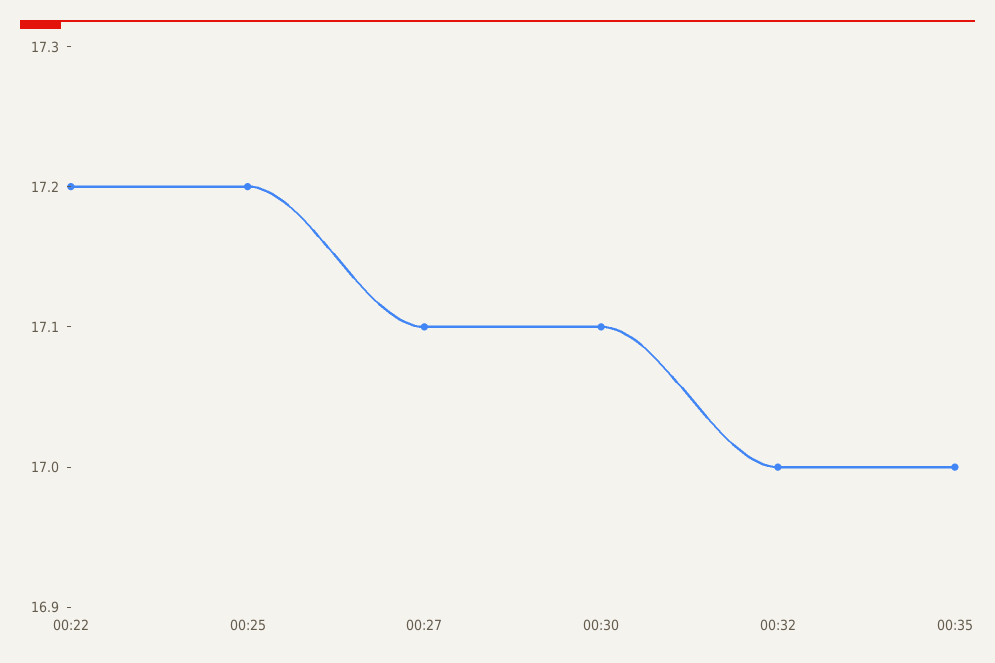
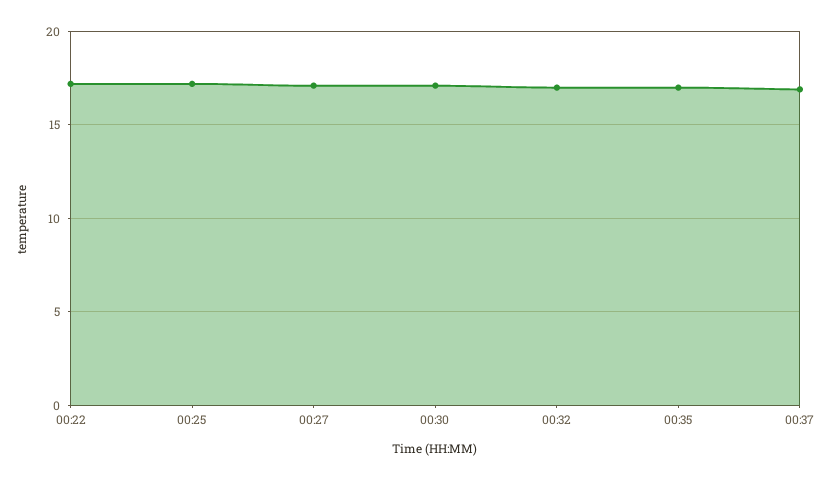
00:37: none -> 17

